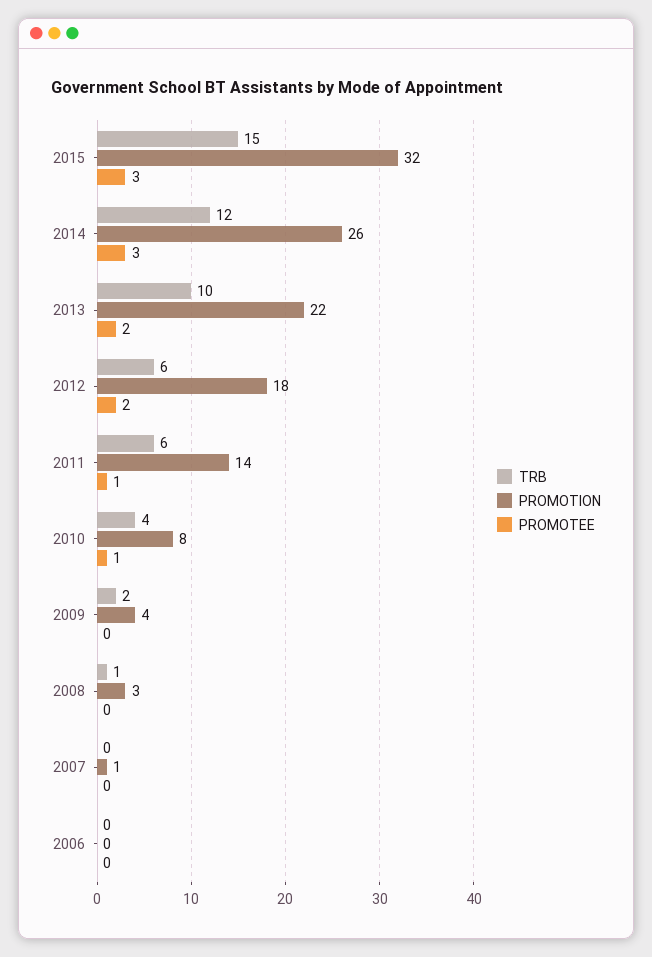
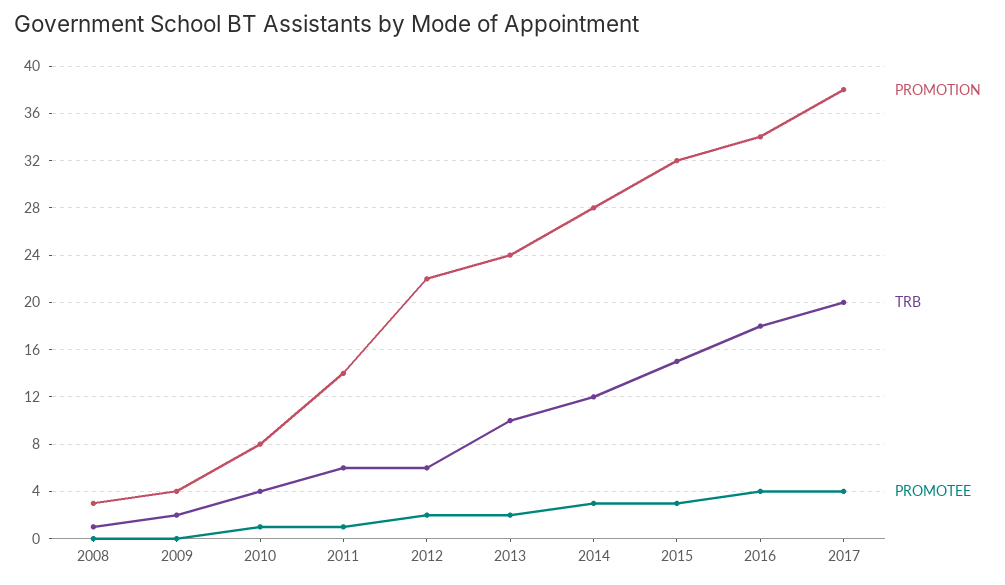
PROMOTION, 2014: 26 -> 28
PROMOTION, 2013: 22 -> 24
PROMOTION, 2012: 18 -> 22
TRB, 2007: 0 -> none
PROMOTION, 2007: 1 -> none
PROMOTEE, 2007: 0 -> none
TRB, 2006: 0 -> none
PROMOTION, 2006: 0 -> none
PROMOTEE, 2006: 0 -> none
PROMOTION, 2016: none -> 34
TRB, 2016: none -> 18
PROMOTEE, 2016: none -> 4
PROMOTION, 2017: none -> 38
TRB, 2017: none -> 20
PROMOTEE, 2017: none -> 4

